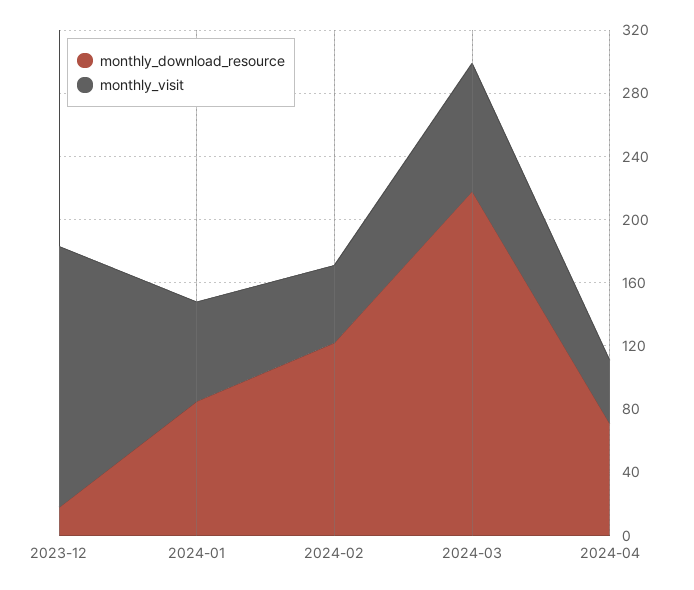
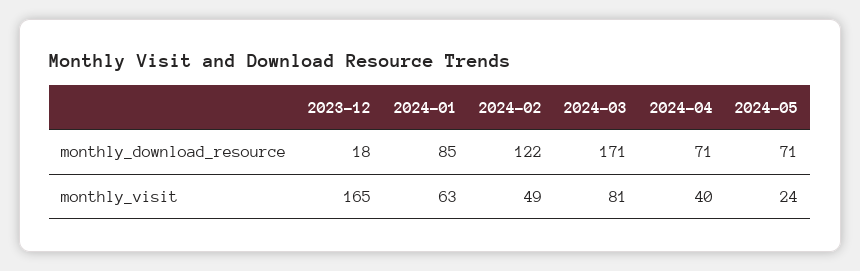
monthly_download_resource, 2024-03: 220 -> 171
monthly_download_resource, 2024-05: none -> 71
monthly_visit, 2024-05: none -> 24

